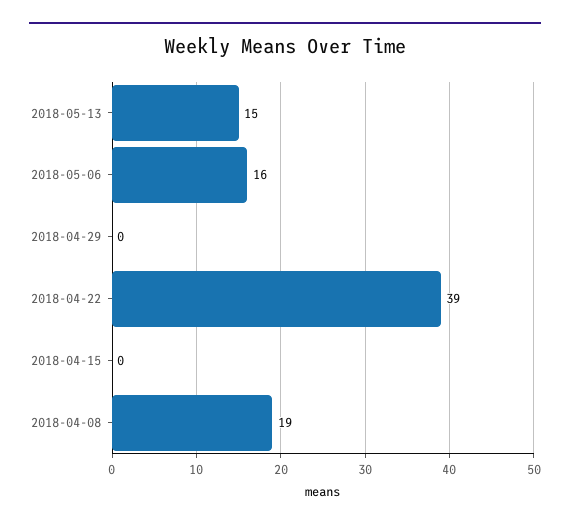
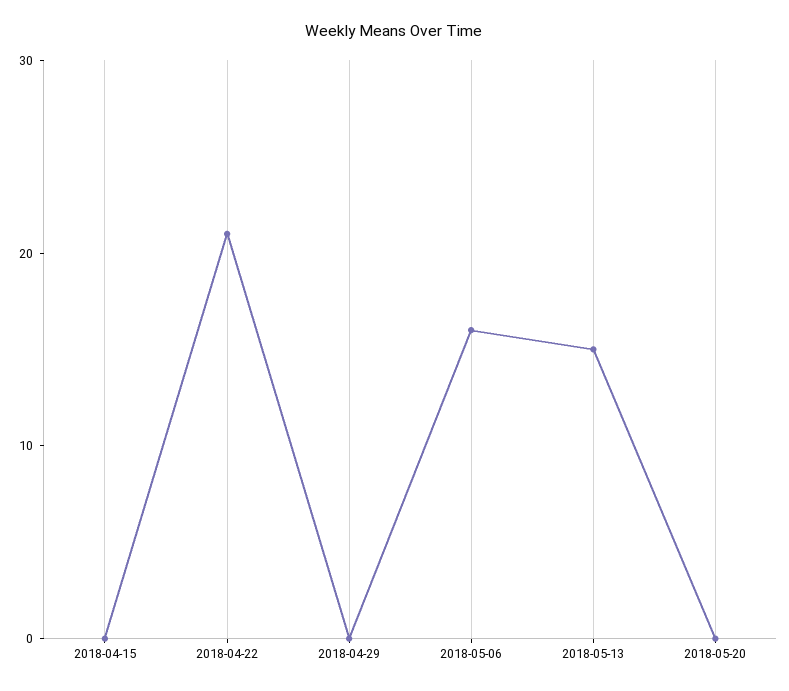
2018-04-22: 39 -> 21
2018-04-08: 19 -> none
2018-05-20: none -> 0

